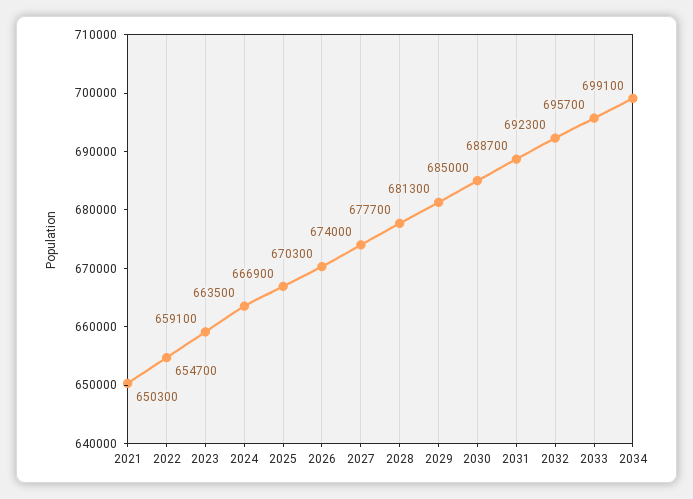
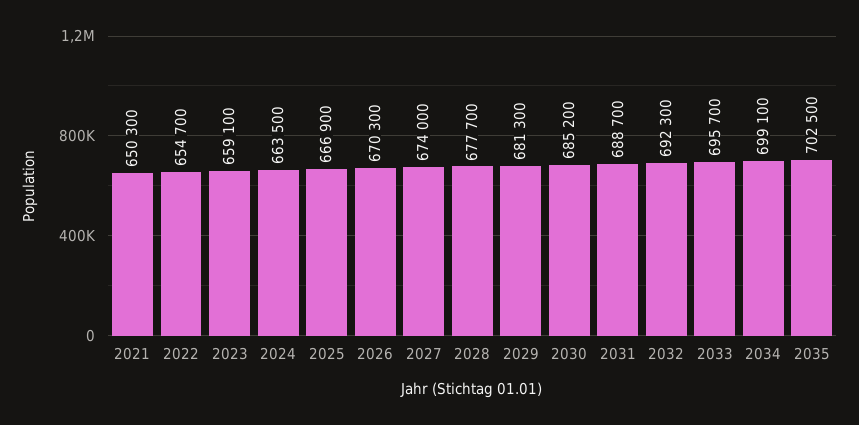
2030: 685000 -> 685200
2035: none -> 702500

